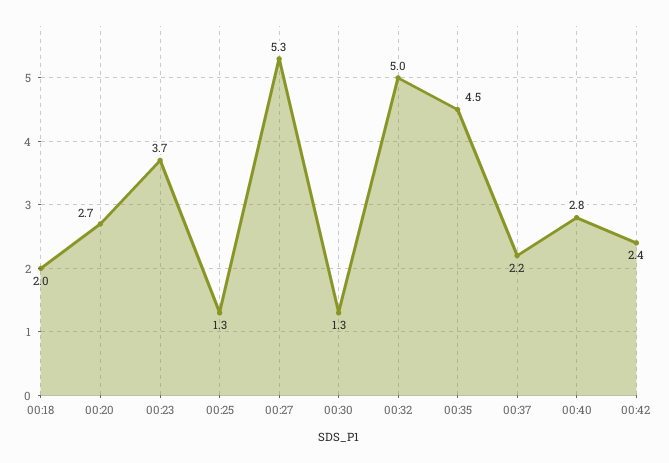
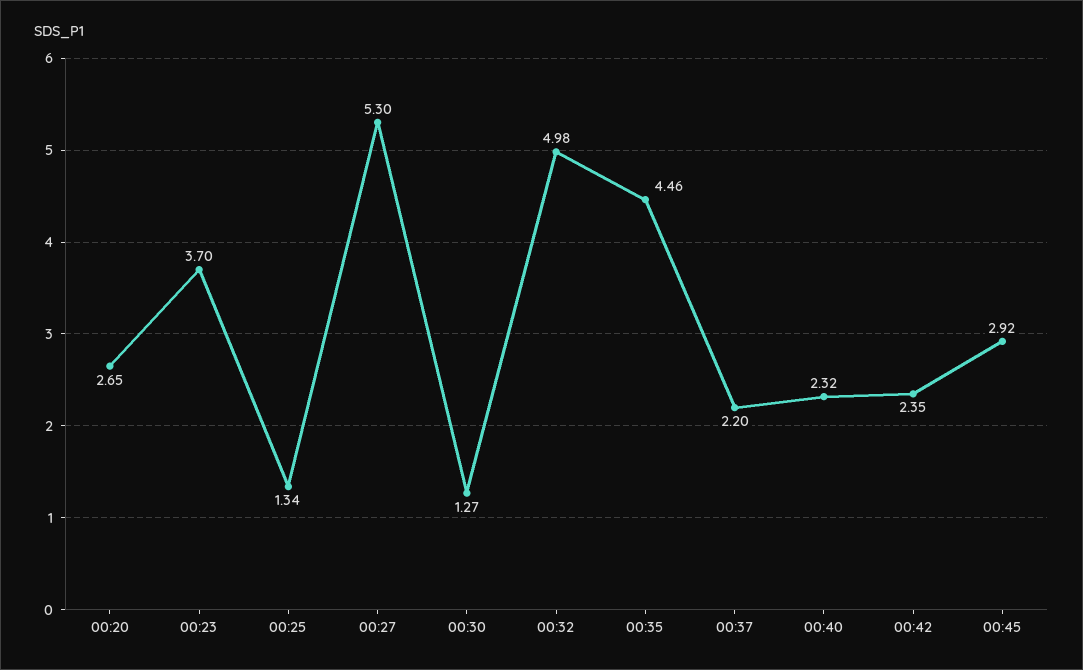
00:18: 2 -> none
00:40: 2.8 -> 2.32
00:45: none -> 2.92

